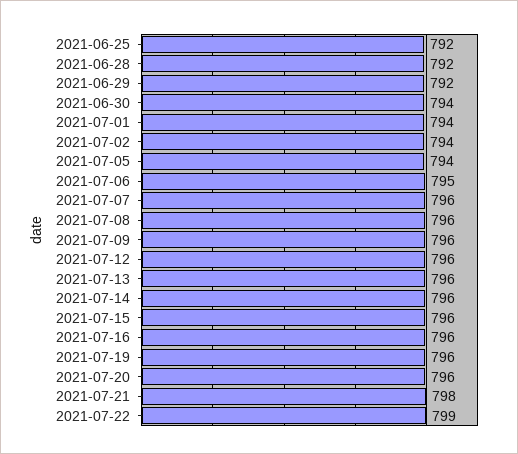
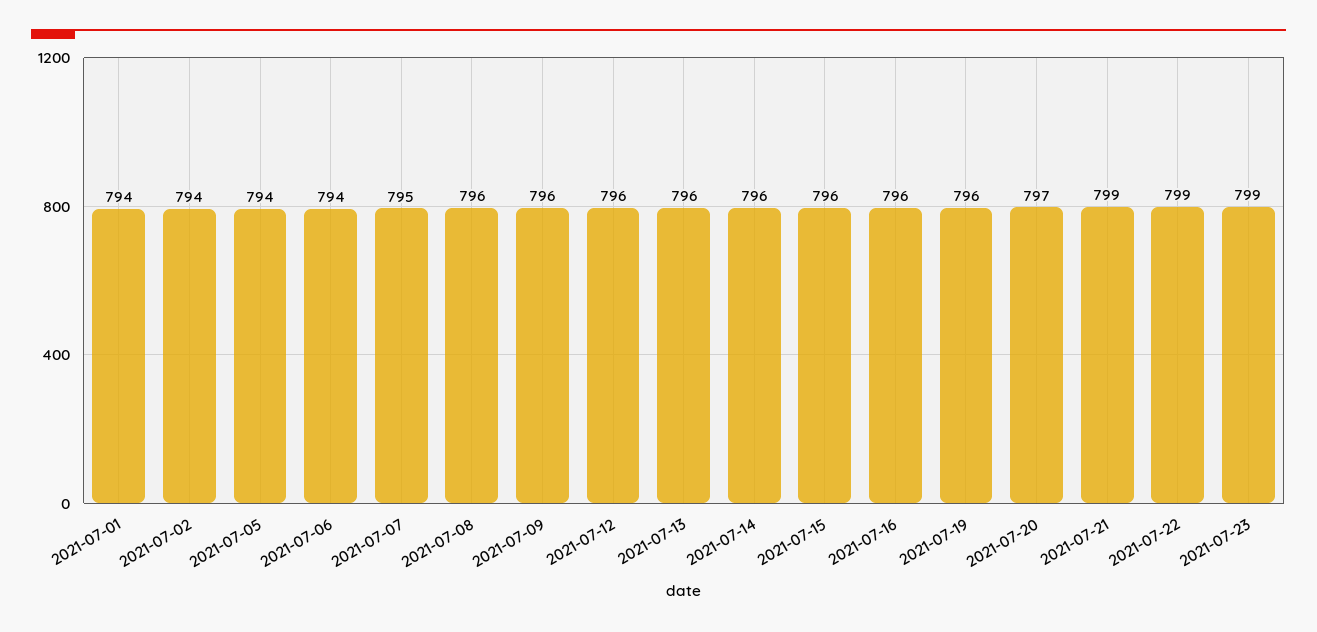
2021-06-25: 792 -> none
2021-06-28: 792 -> none
2021-06-29: 792 -> none
2021-06-30: 794 -> none
2021-07-06: 795 -> 794
2021-07-07: 796 -> 795
2021-07-20: 796 -> 797
2021-07-21: 798 -> 799
2021-07-23: none -> 799

